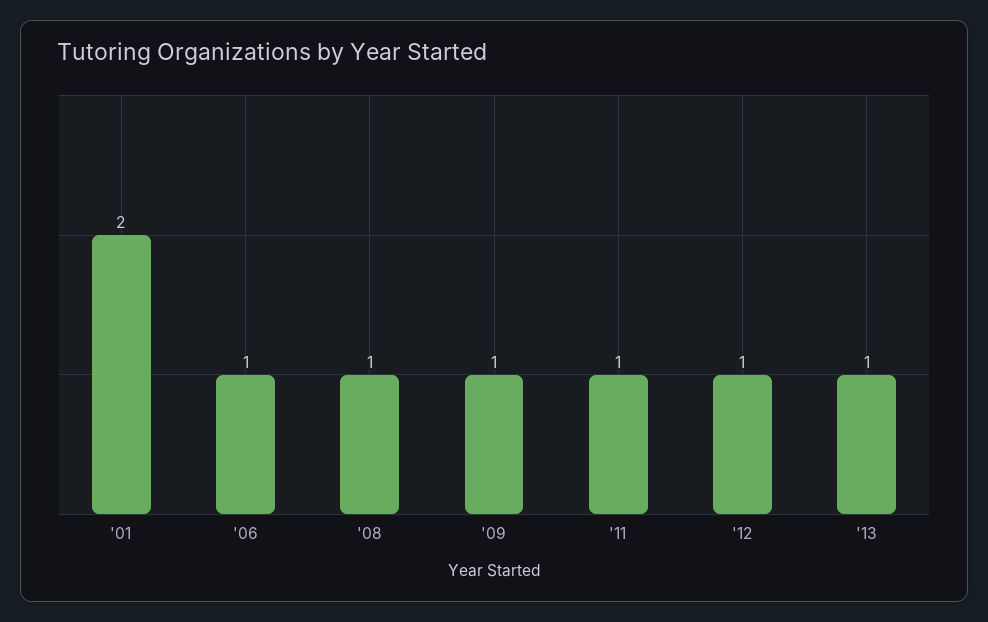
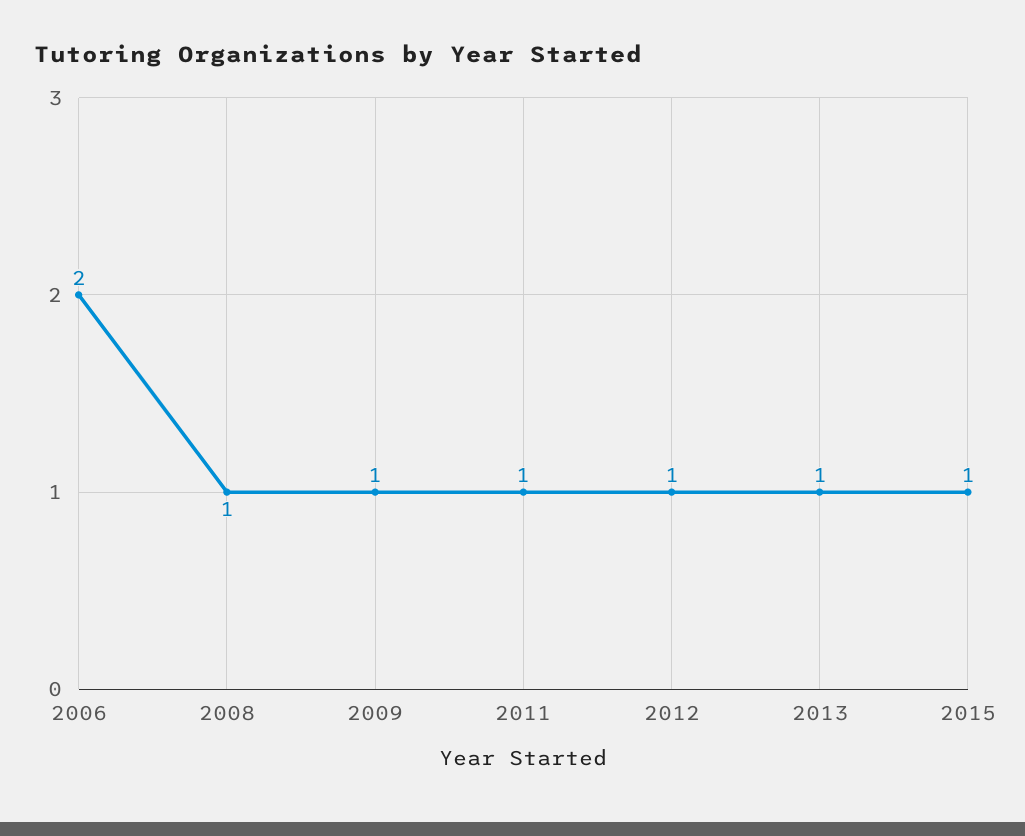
'01: 2 -> none
'06: 1 -> 2
2015: none -> 1

